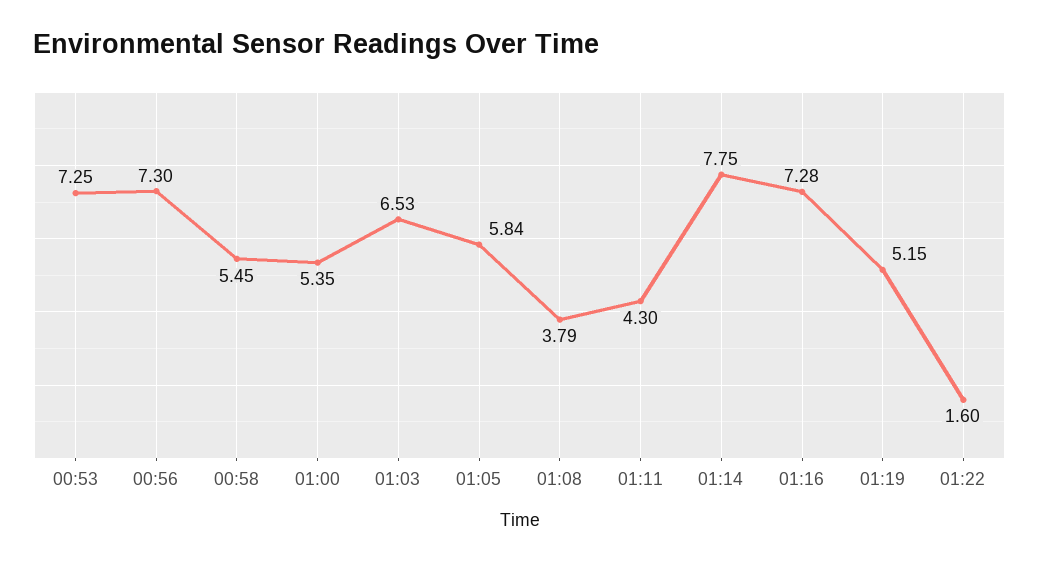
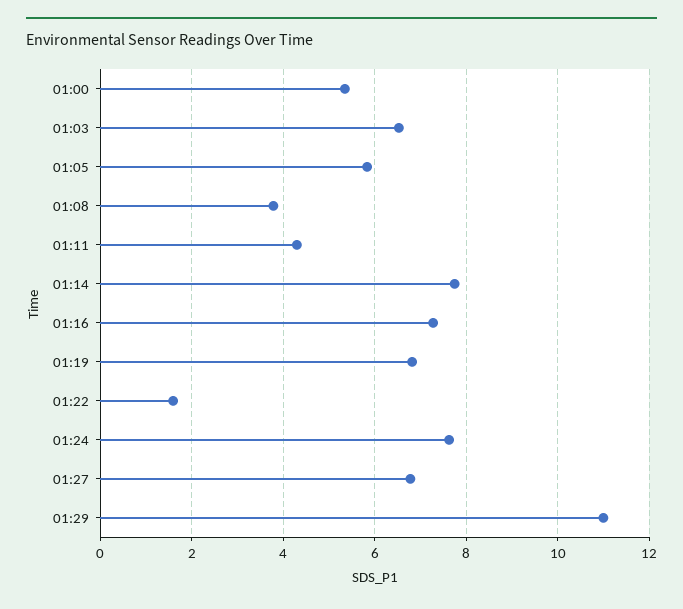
00:53: 7.25 -> none
00:56: 7.3 -> none
00:58: 5.45 -> none
01:19: 5.15 -> 6.8
01:24: none -> 7.6
01:27: none -> 6.8
01:29: none -> 11

